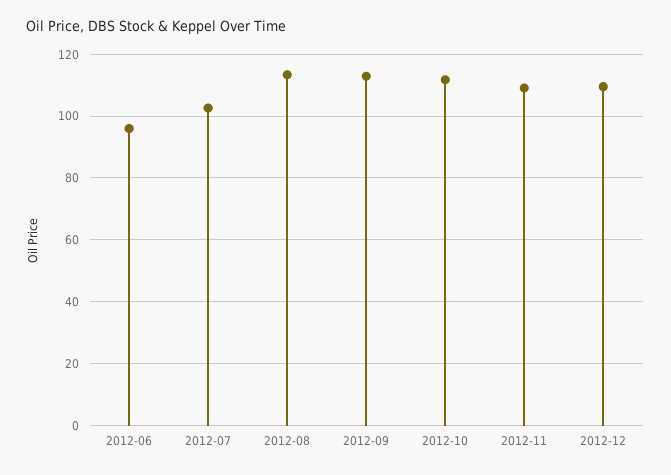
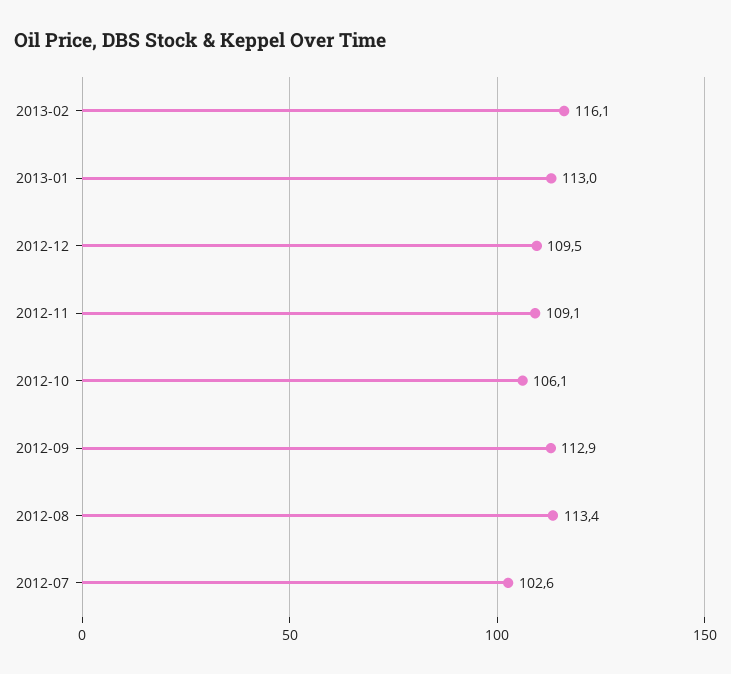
2012-06: 96 -> none
2012-10: 112 -> 106.1
2013-02: none -> 116.1
2013-01: none -> 113

